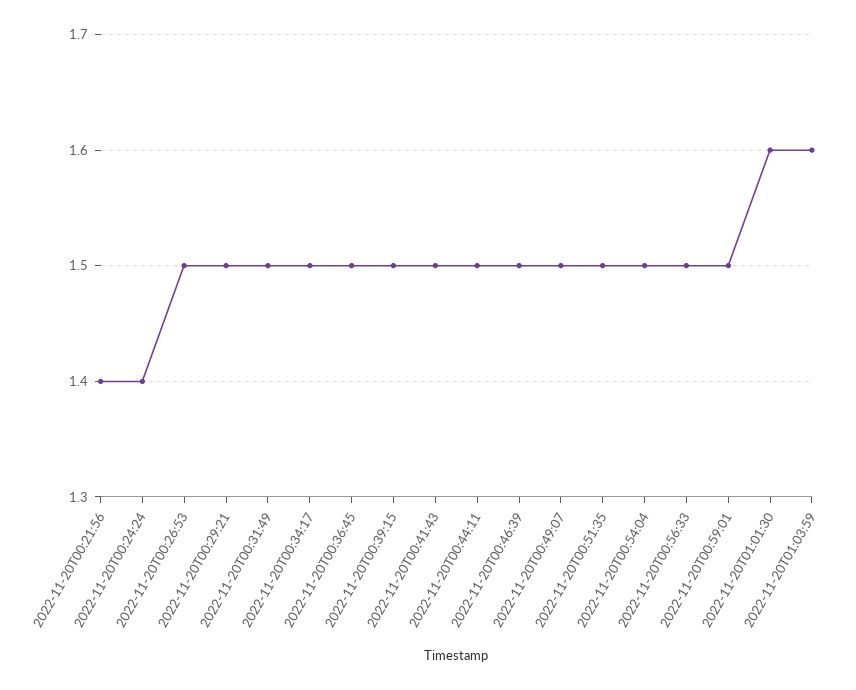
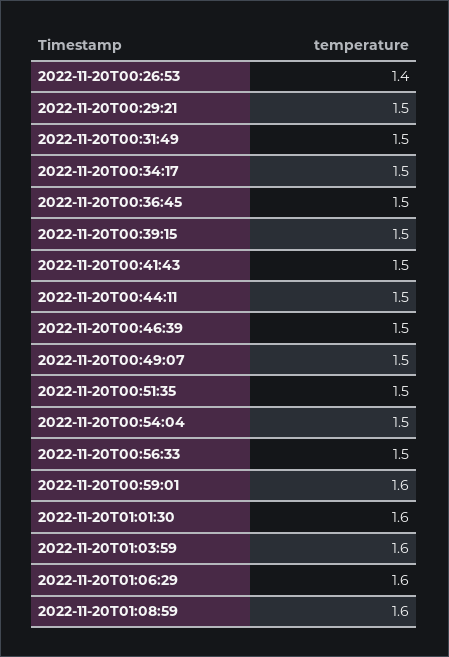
2022-11-20T00:21:56: 1.4 -> none
2022-11-20T00:24:24: 1.4 -> none
2022-11-20T00:26:53: 1.5 -> 1.4
2022-11-20T00:59:01: 1.5 -> 1.6
2022-11-20T01:06:29: none -> 1.6
2022-11-20T01:08:59: none -> 1.6

